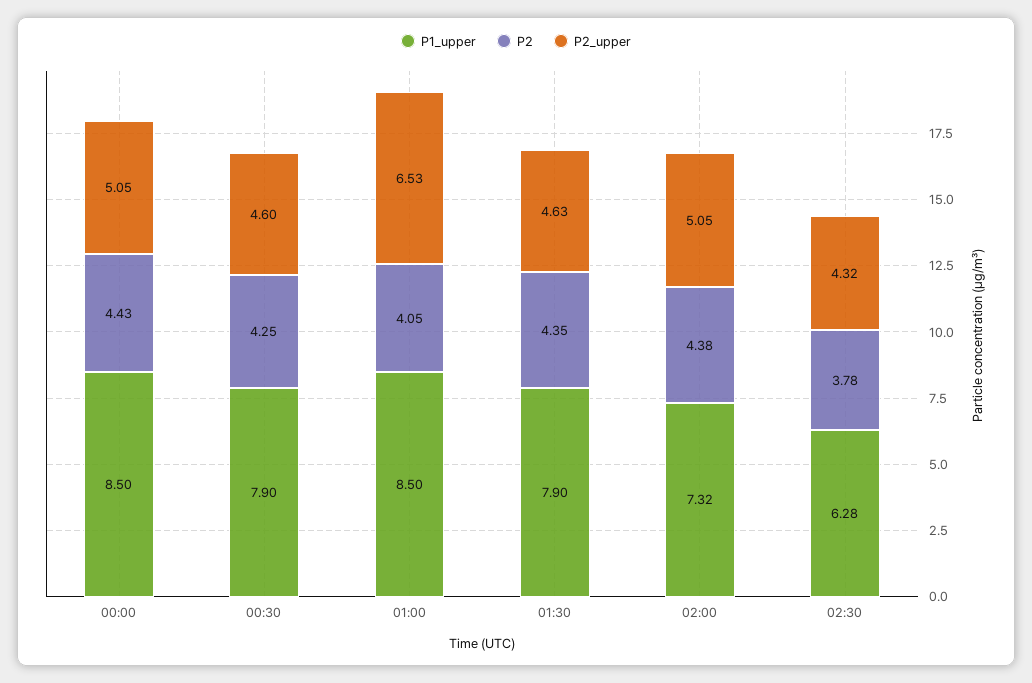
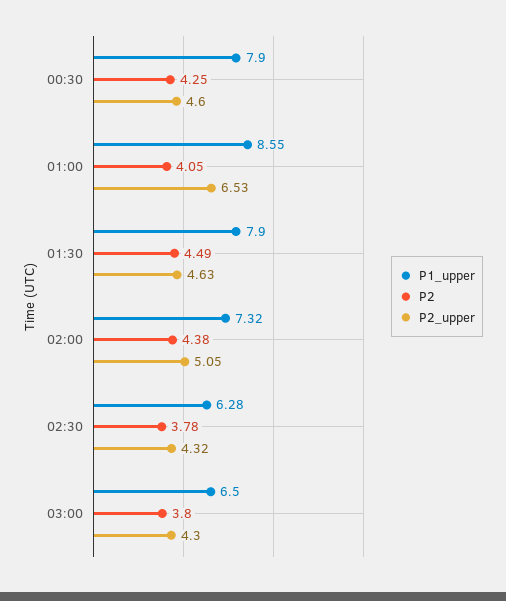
P1_upper, 00:00: 8.5 -> none
P2, 00:00: 4.43 -> none
P2_upper, 00:00: 5.05 -> none
P1_upper, 01:00: 8.5 -> 8.55
P2, 01:30: 4.35 -> 4.49
P1_upper, 03:00: none -> 6.5
P2, 03:00: none -> 3.8
P2_upper, 03:00: none -> 4.3

